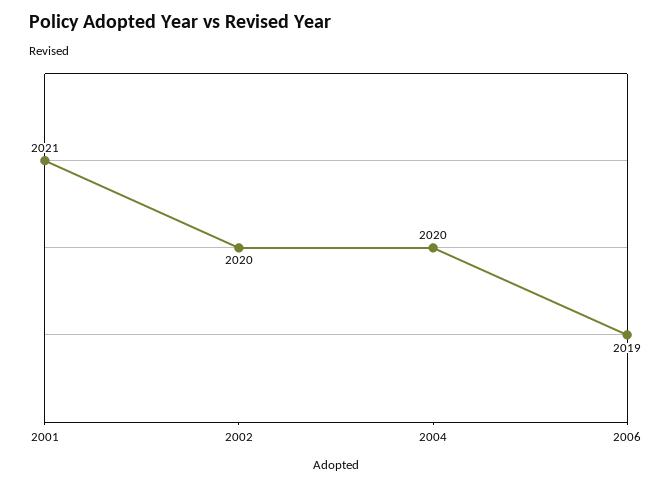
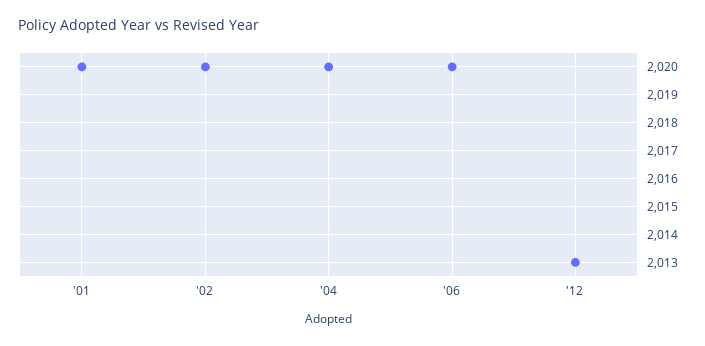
2001: 2021 -> 2020
2006: 2019 -> 2020
'12: none -> 2013

